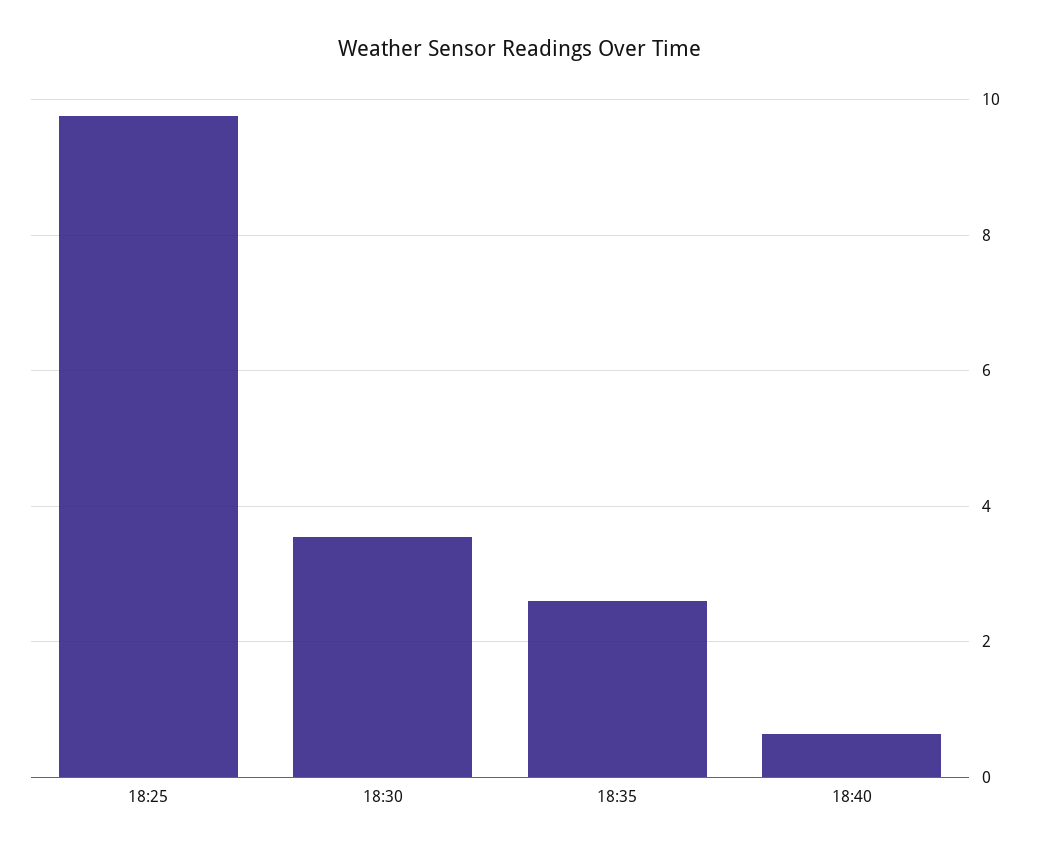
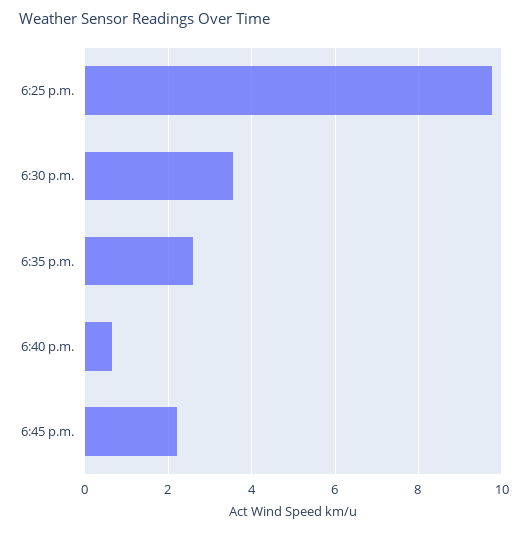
6:45 p.m.: none -> 2.2

